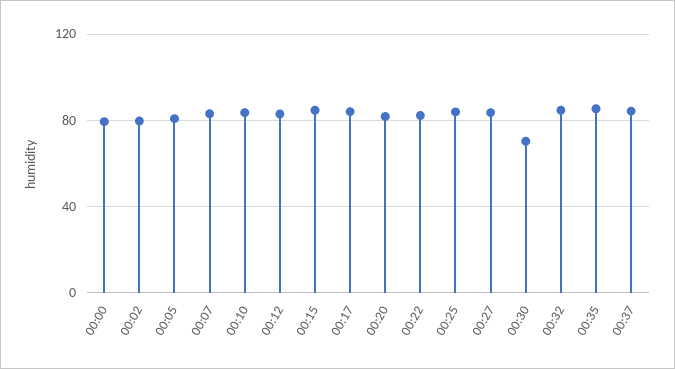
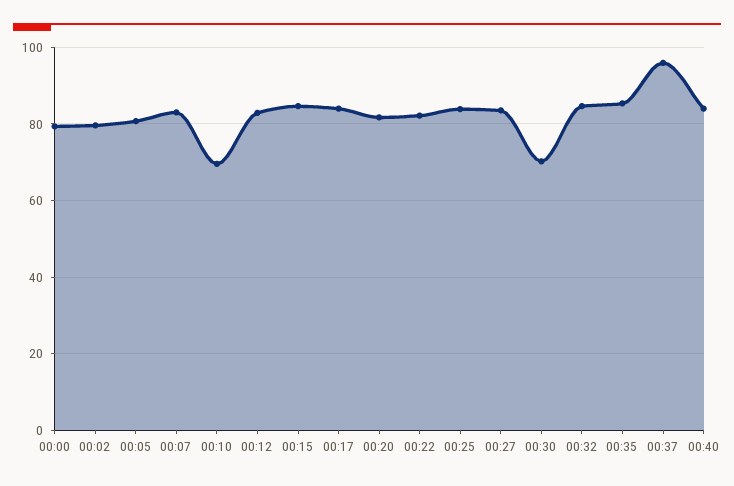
00:10: 85 -> 70
00:37: 85 -> 96
00:40: none -> 84

